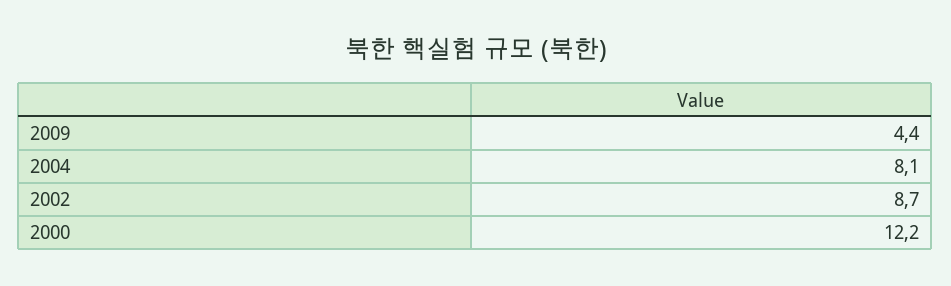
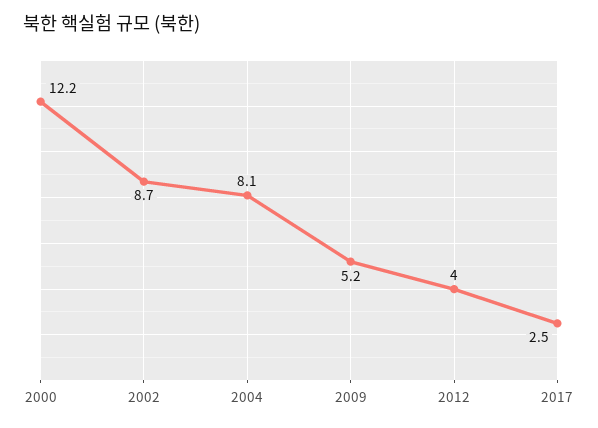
2009: 4.4 -> 5.2
2012: none -> 4
2017: none -> 2.5

